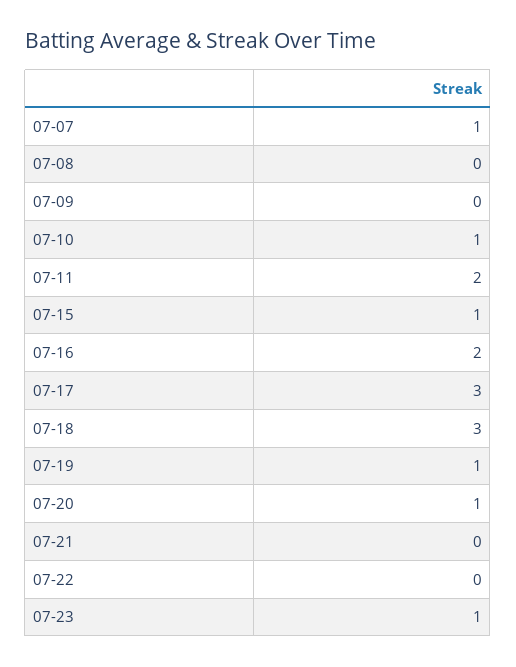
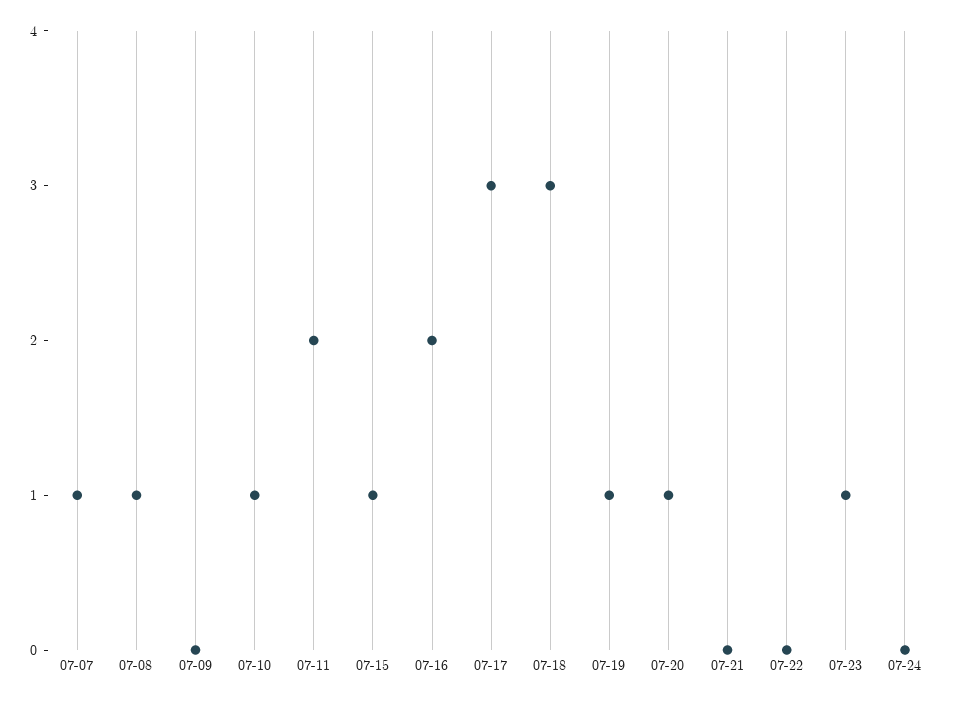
07-08: 0 -> 1
07-24: none -> 0

